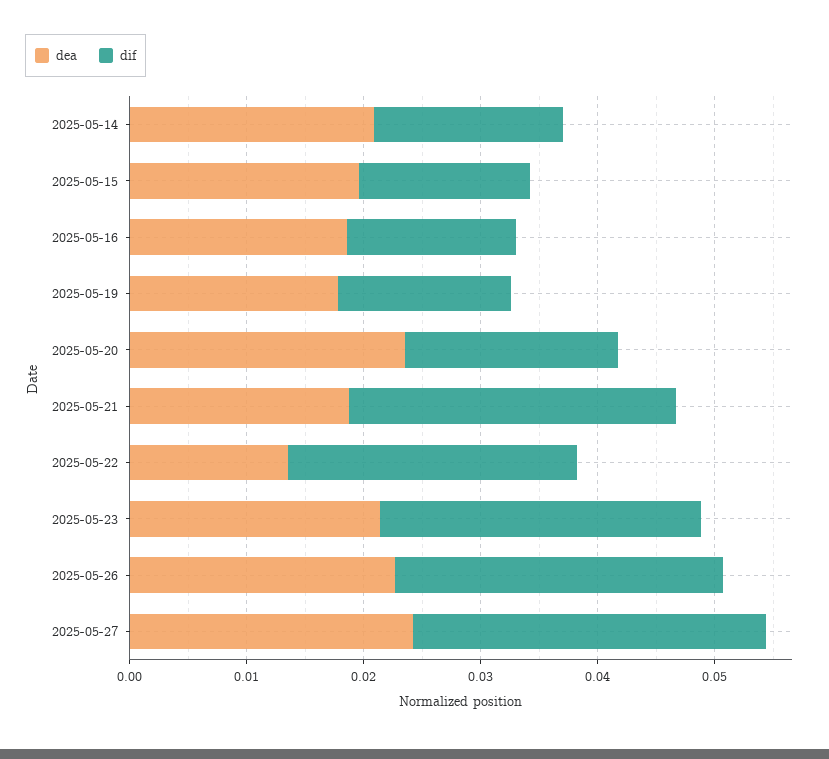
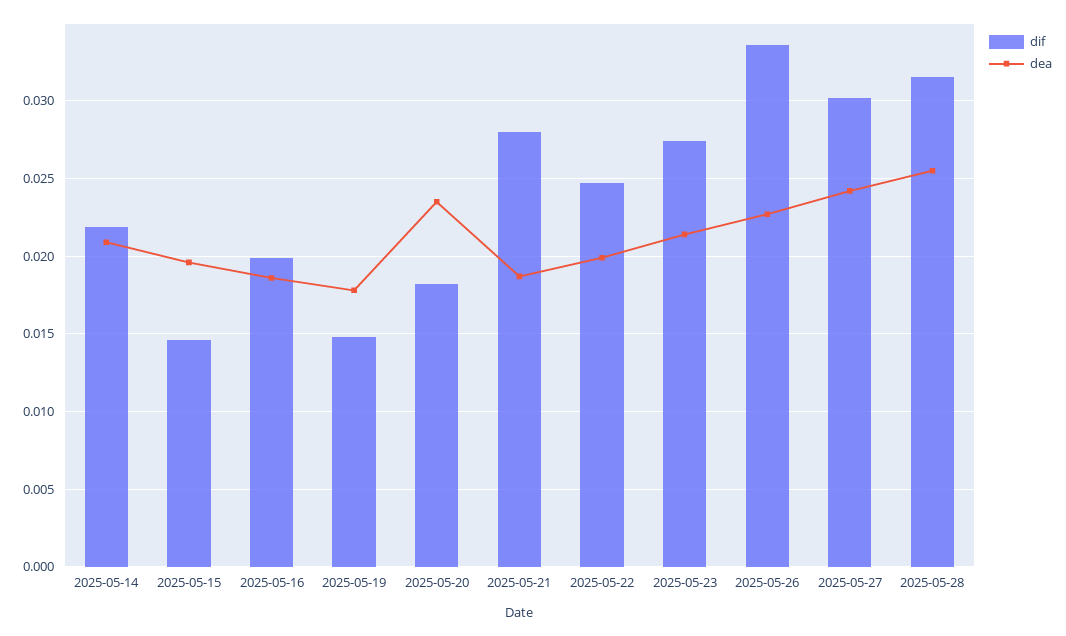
dif, 2025-05-14: 0.016 -> 0.022
dif, 2025-05-16: 0.014 -> 0.02
dea, 2025-05-22: 0.014 -> 0.02
dif, 2025-05-26: 0.028 -> 0.0335
dif, 2025-05-28: none -> 0.0315
dea, 2025-05-28: none -> 0.0255

